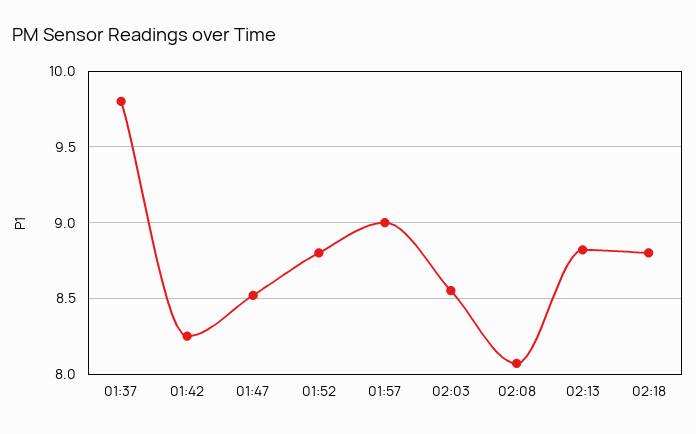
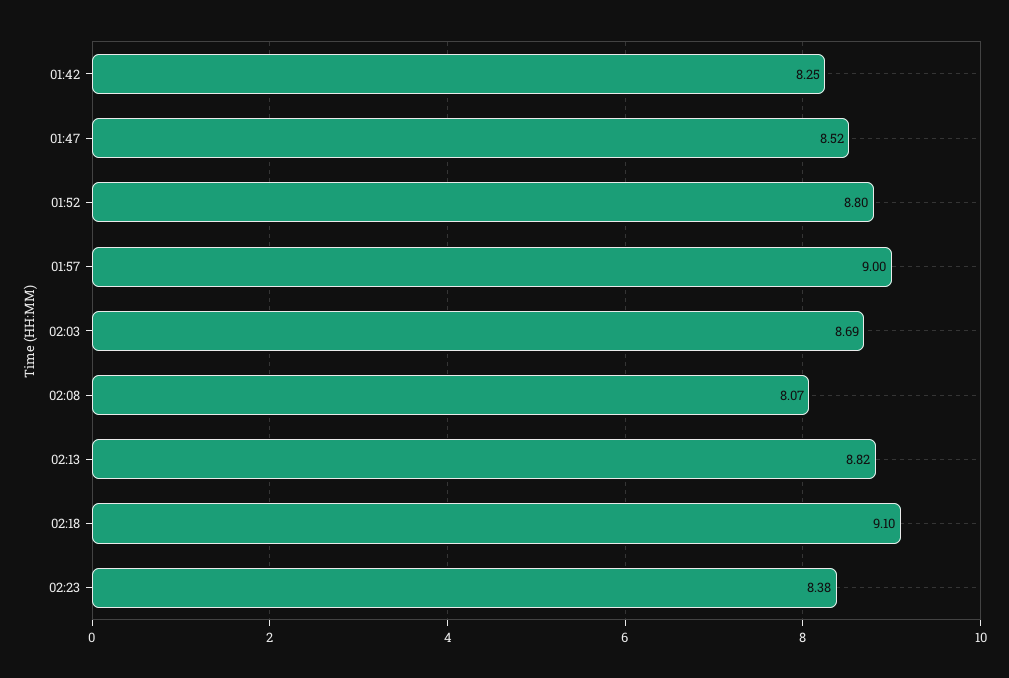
01:37: 9.8 -> none
02:03: 8.55 -> 8.69
02:18: 8.8 -> 9.1
02:23: none -> 8.38

